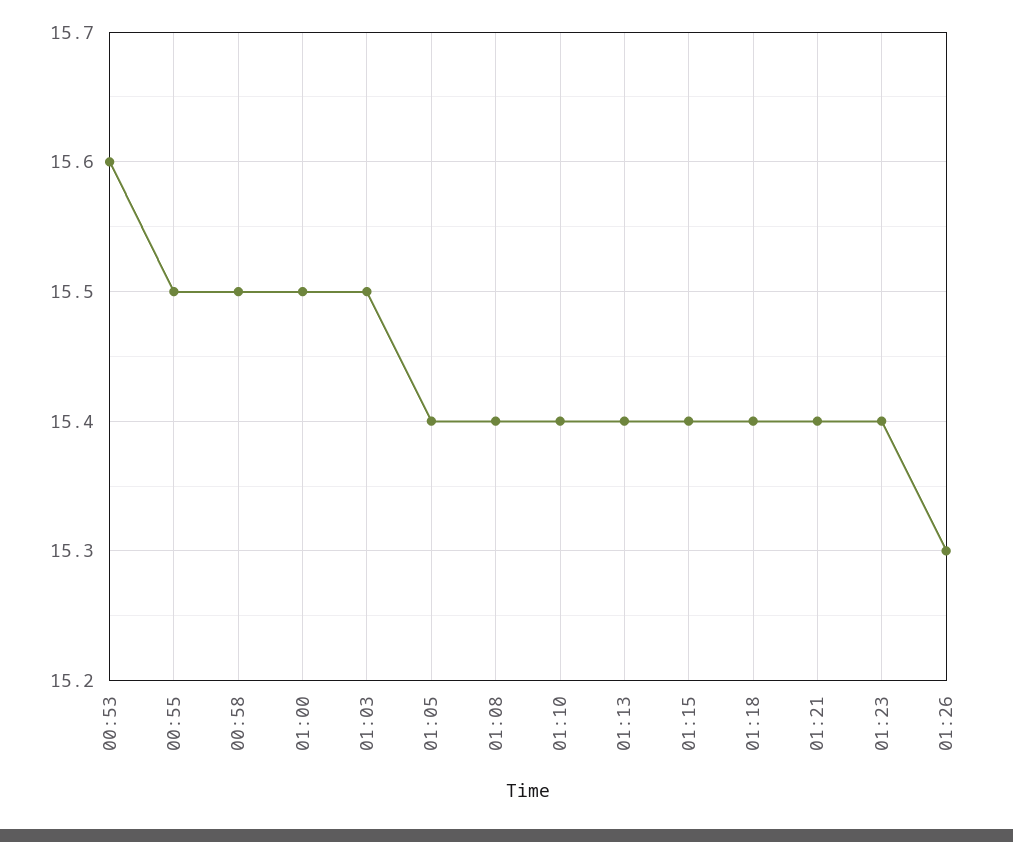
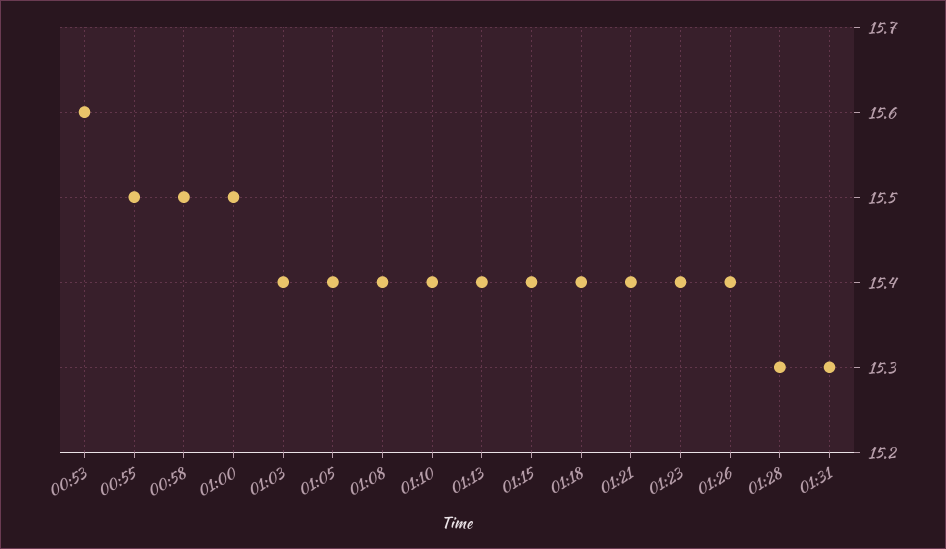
01:03: 15.5 -> 15.4
01:26: 15.3 -> 15.4
01:28: none -> 15.3
01:31: none -> 15.3

